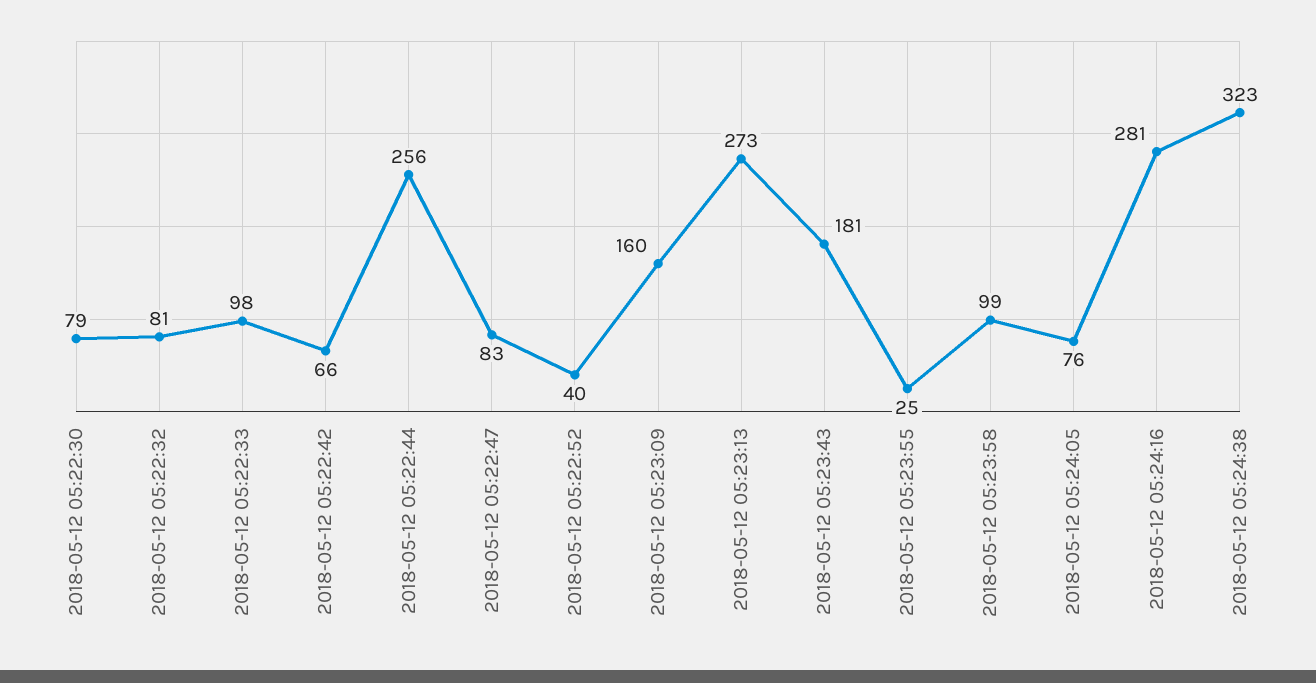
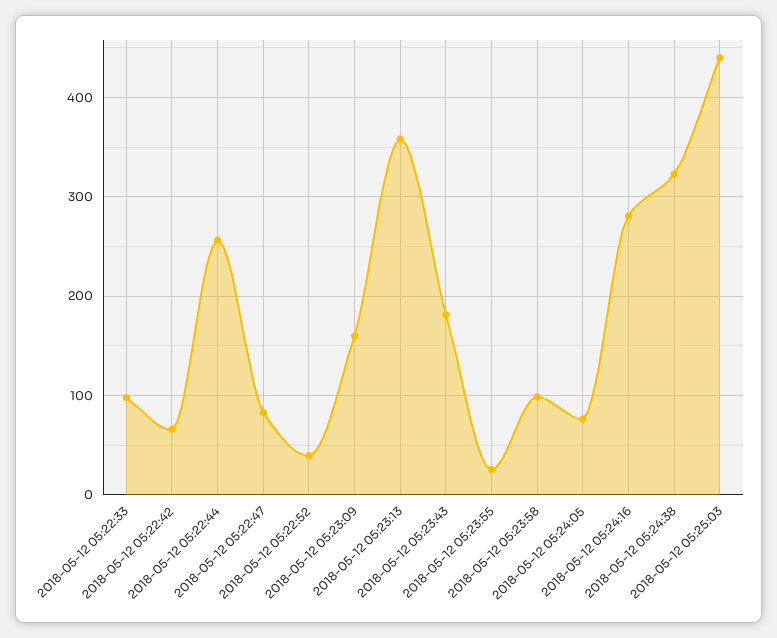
2018-05-12 05:22:30: 79 -> none
2018-05-12 05:22:32: 81 -> none
2018-05-12 05:23:13: 273 -> 360
2018-05-12 05:25:03: none -> 440

